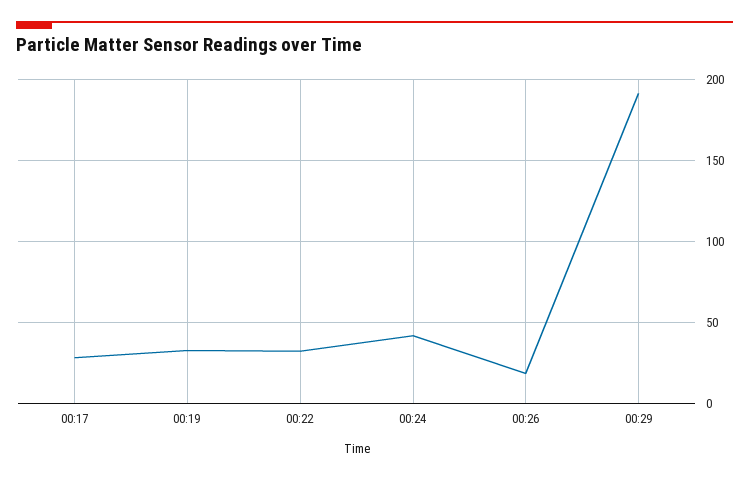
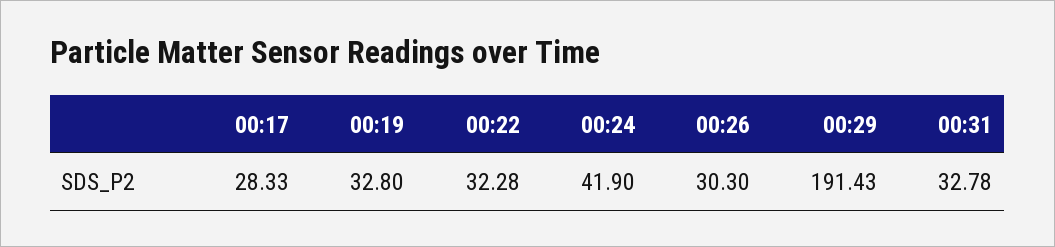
00:26: 20 -> 30.3
00:31: none -> 32.78

